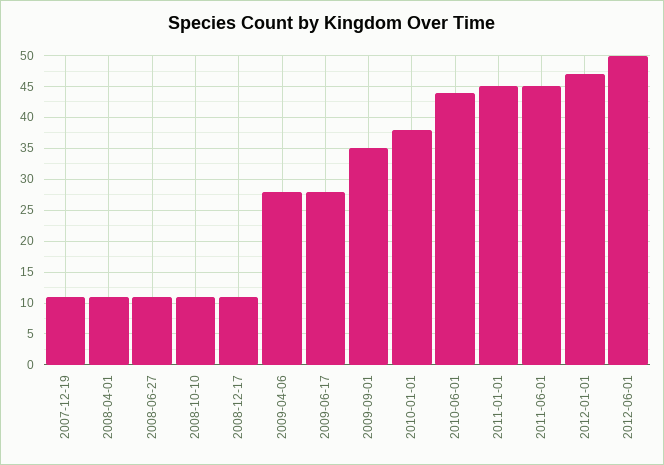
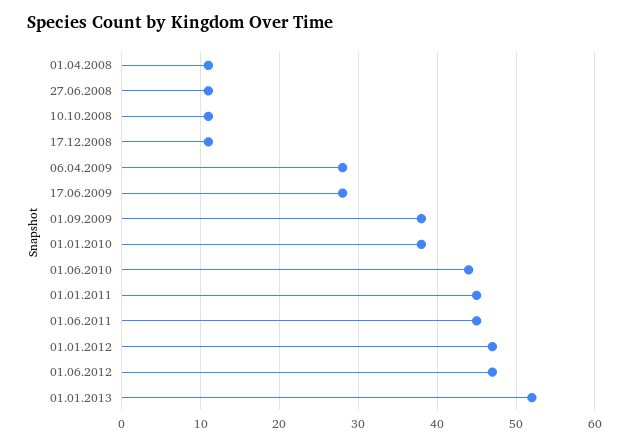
2007-12-19: 11 -> none
2009-09-01: 35 -> 38
2012-06-01: 50 -> 47
01.01.2013: none -> 52

